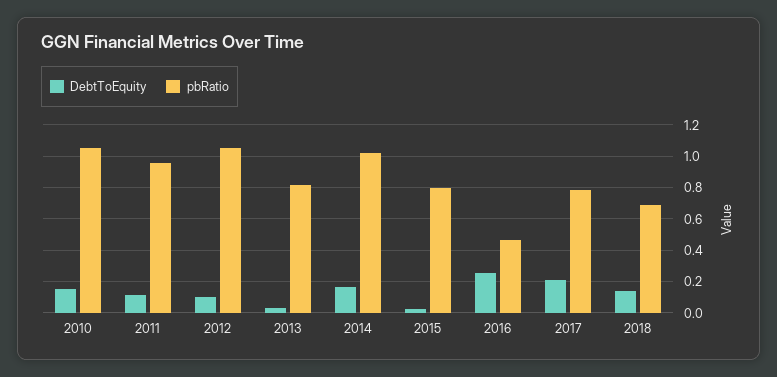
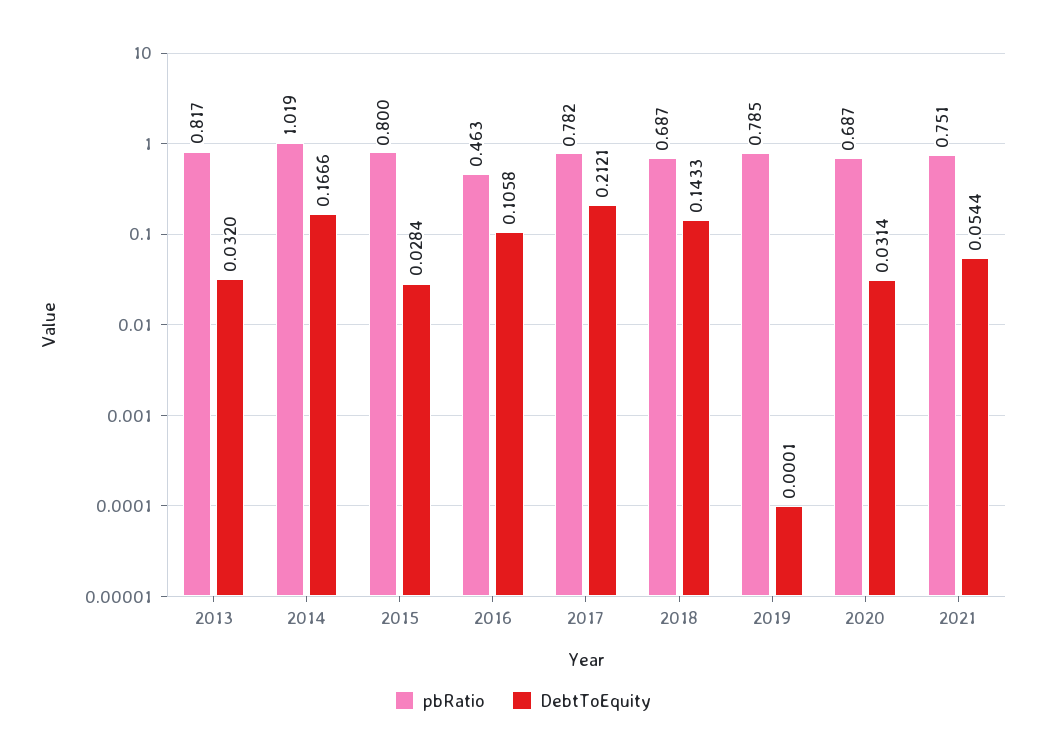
DebtToEquity, 2010: 0.15 -> none
pbRatio, 2010: 1.05 -> none
DebtToEquity, 2011: 0.1 -> none
pbRatio, 2011: 0.95 -> none
DebtToEquity, 2012: 0.1 -> none
pbRatio, 2012: 1.05 -> none
DebtToEquity, 2016: 0.25 -> 0.1058
pbRatio, 2019: none -> 0.785
DebtToEquity, 2019: none -> 0.0001
pbRatio, 2020: none -> 0.687
DebtToEquity, 2020: none -> 0.0314
pbRatio, 2021: none -> 0.751
DebtToEquity, 2021: none -> 0.0544

